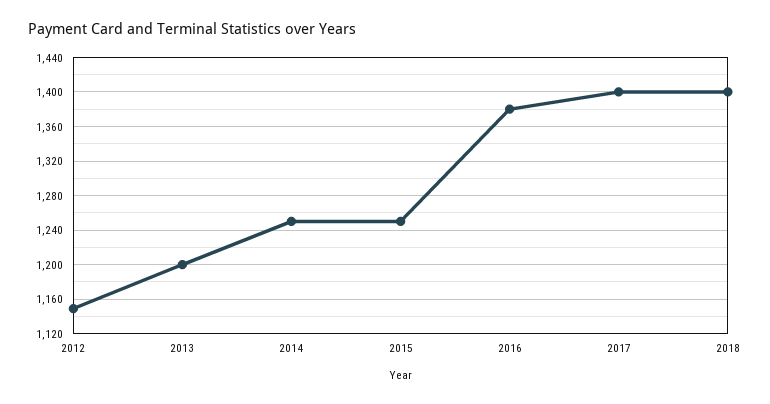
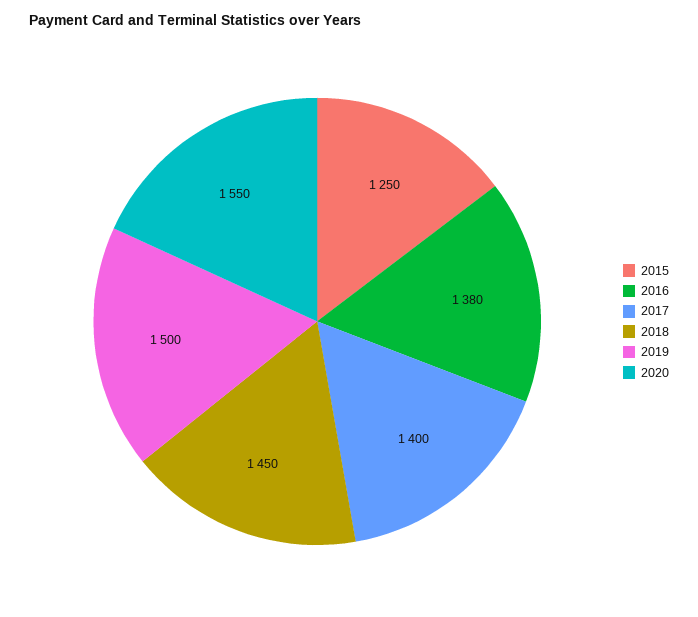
2012: 1150 -> none
2013: 1200 -> none
2014: 1250 -> none
2018: 1400 -> 1450
2019: none -> 1500
2020: none -> 1550

